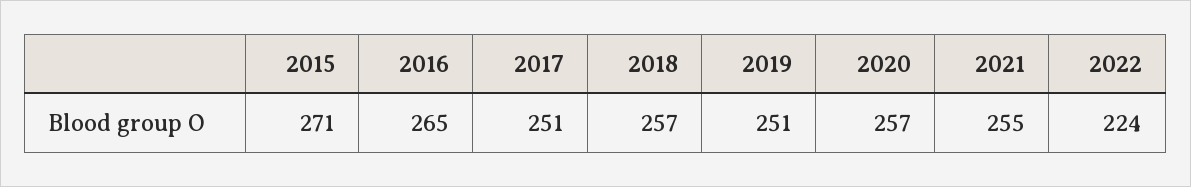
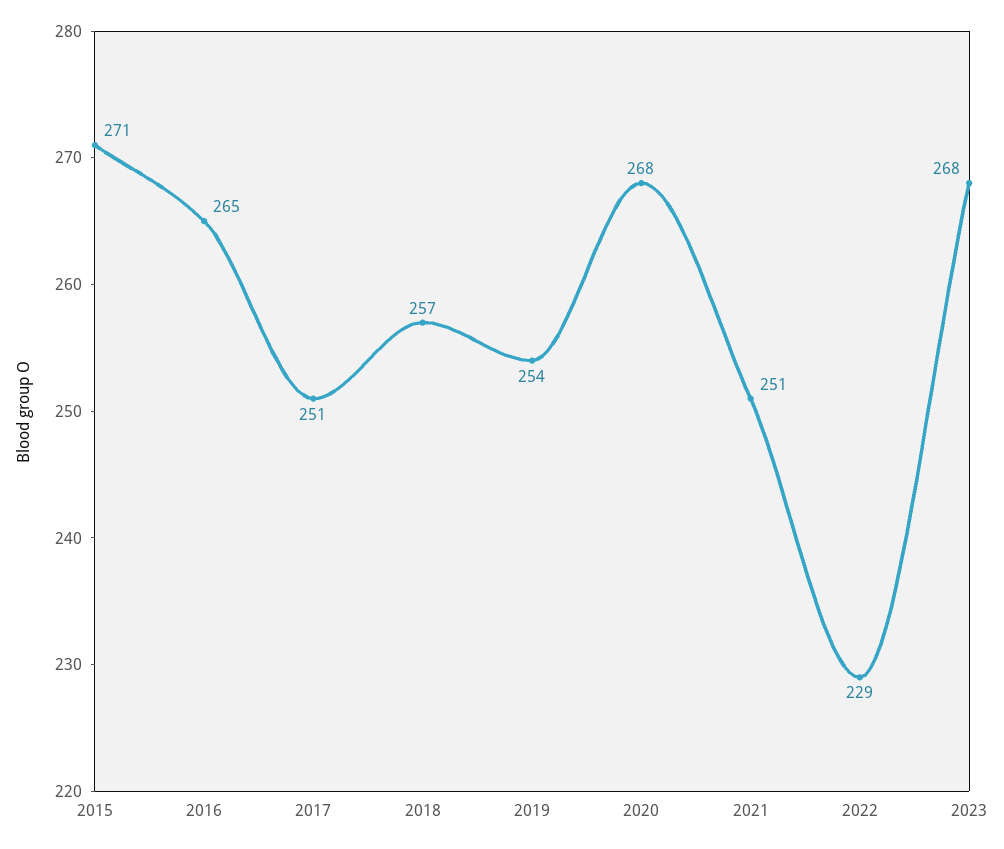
2019: 251 -> 254
2020: 257 -> 268
2021: 255 -> 251
2022: 224 -> 229
2023: none -> 268

